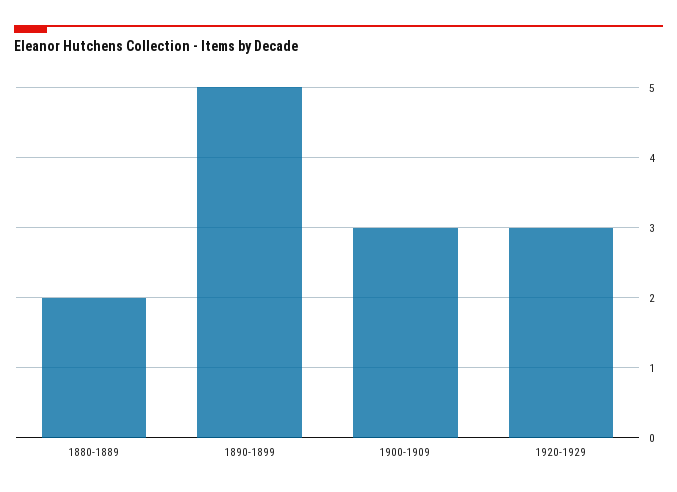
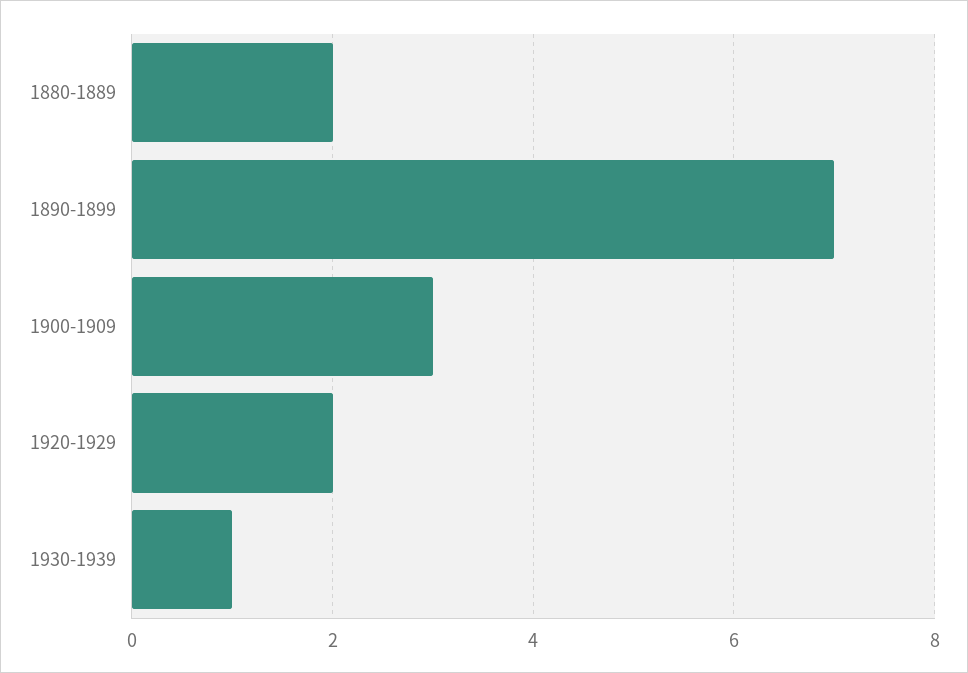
1890-1899: 5 -> 7
1920-1929: 3 -> 2
1930-1939: none -> 1

